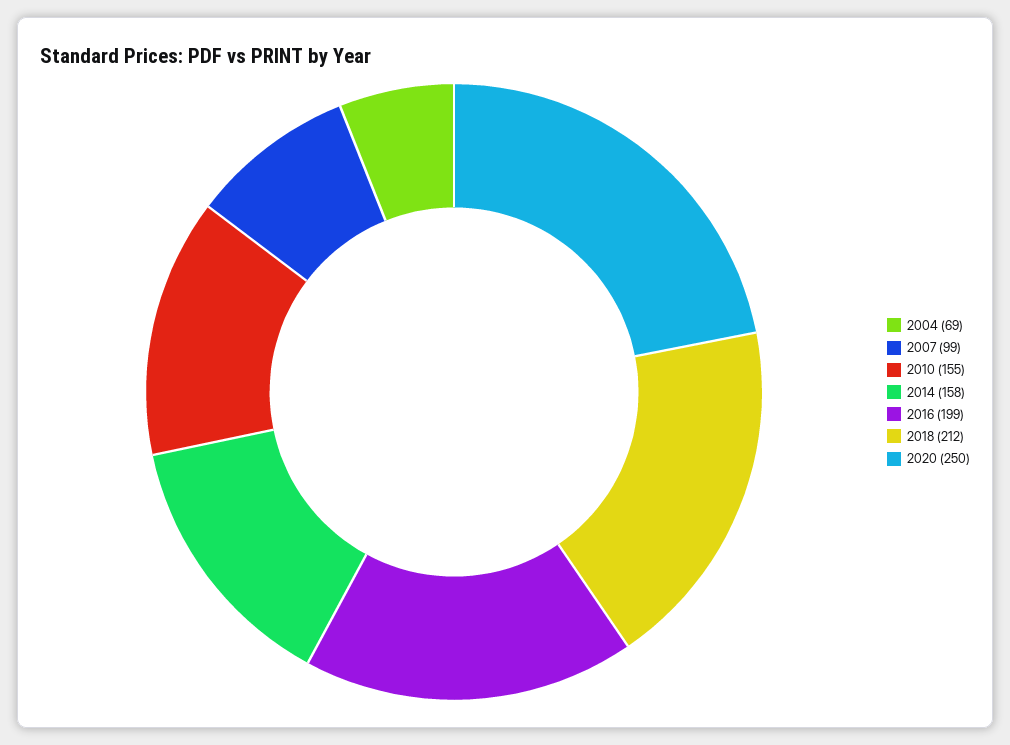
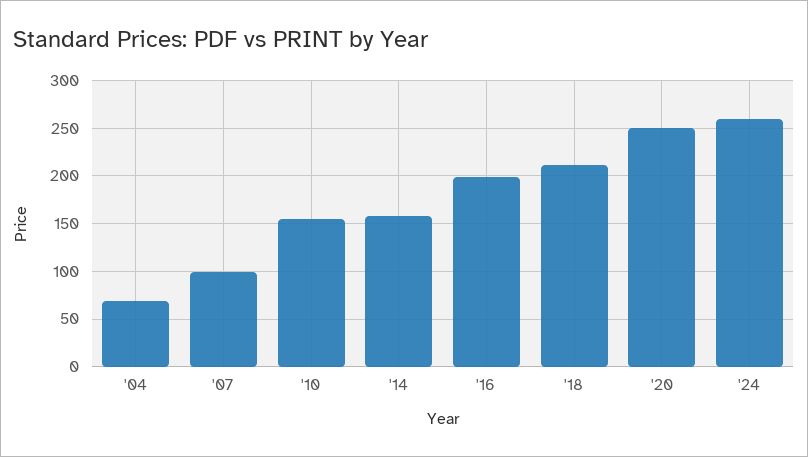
'24: none -> 260

